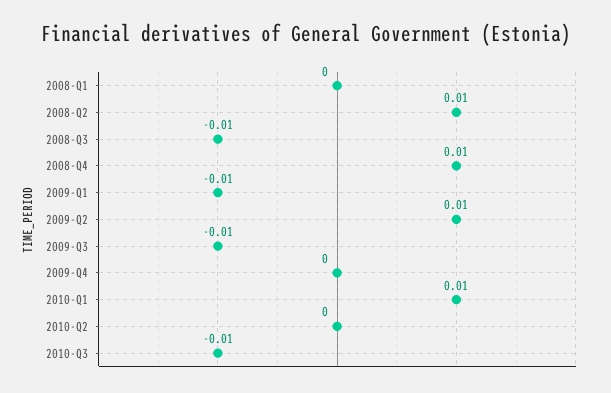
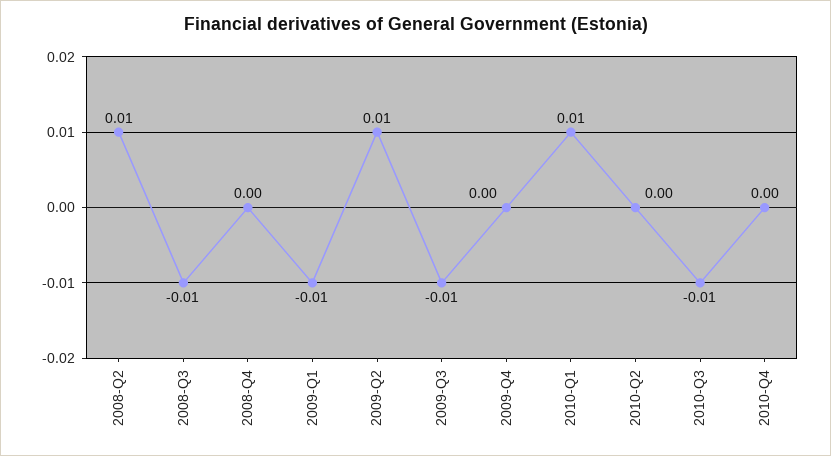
2008-Q1: 0 -> none
2008-Q4: 0.01 -> 0
2010-Q4: none -> 0

